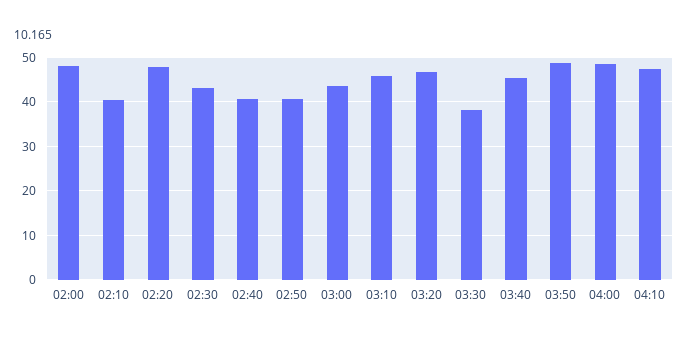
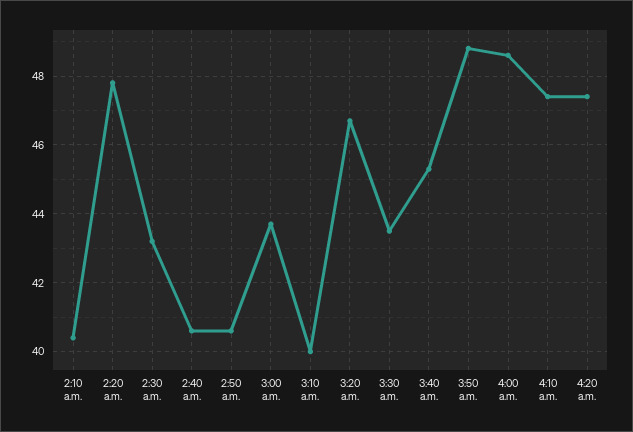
02:00: 48 -> none
03:10: 46 -> 40
03:30: 38 -> 43.5
4:20 a.m.: none -> 47.5

